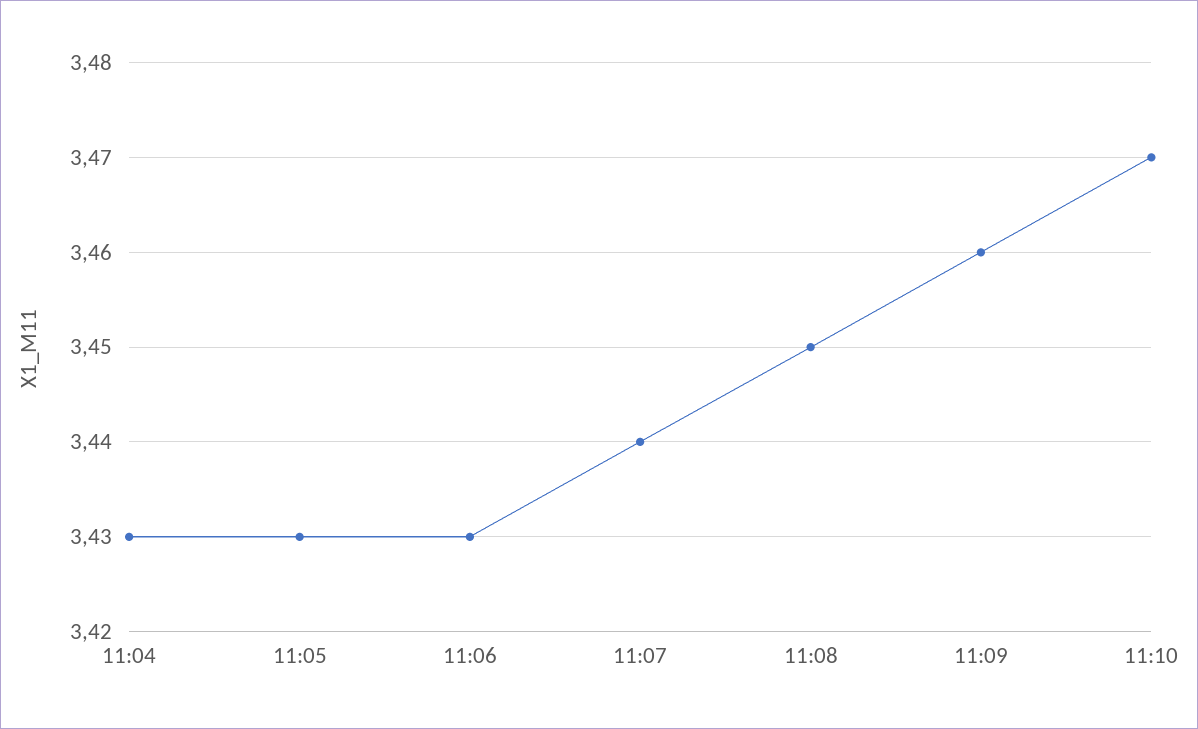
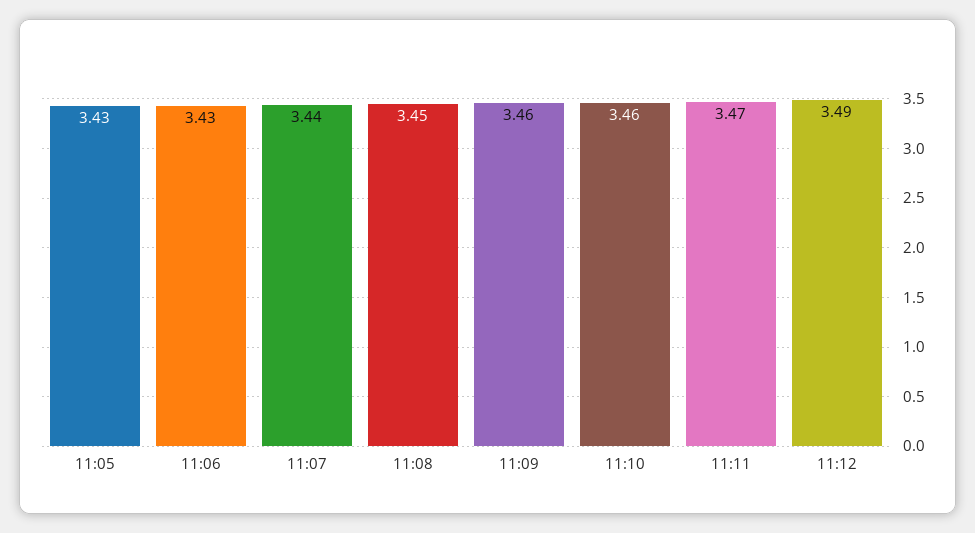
11:04: 3.43 -> none
11:10: 3.47 -> 3.46
11:11: none -> 3.47
11:12: none -> 3.49

